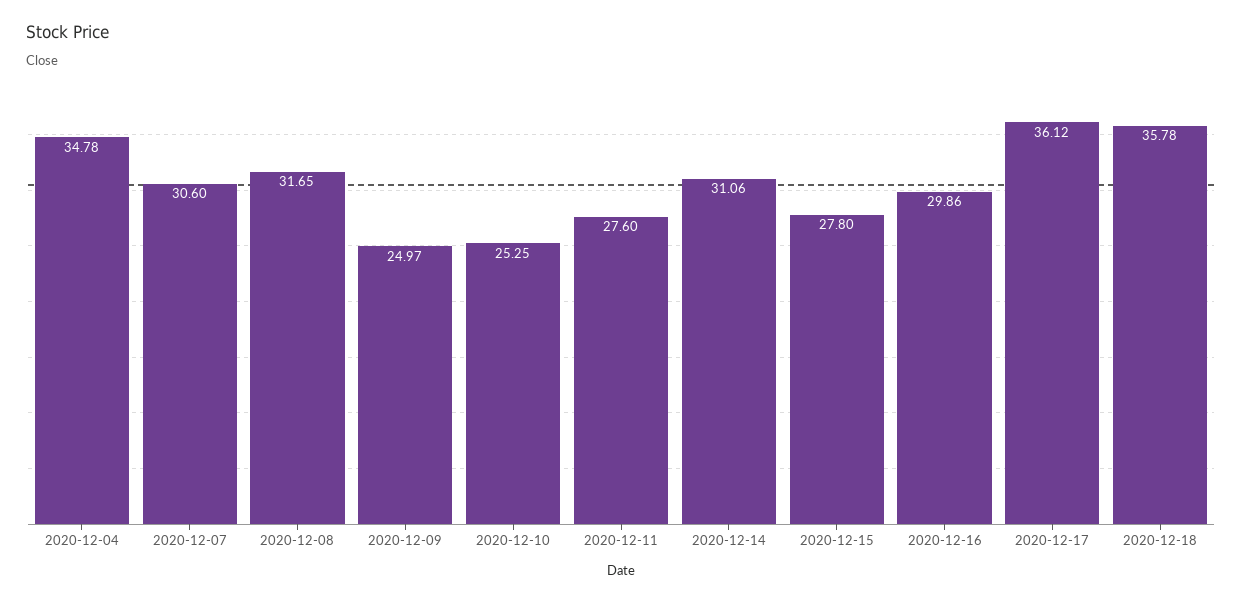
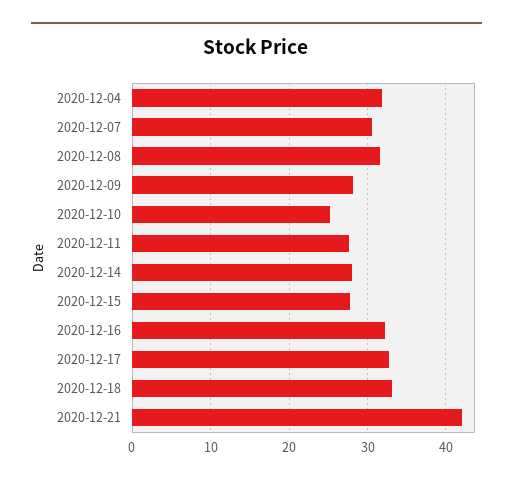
2020-12-04: 34.78 -> 32
2020-12-09: 24.97 -> 28
2020-12-14: 31.06 -> 28
2020-12-16: 29.86 -> 32
2020-12-17: 36.12 -> 33
2020-12-18: 35.78 -> 33
2020-12-21: none -> 42

